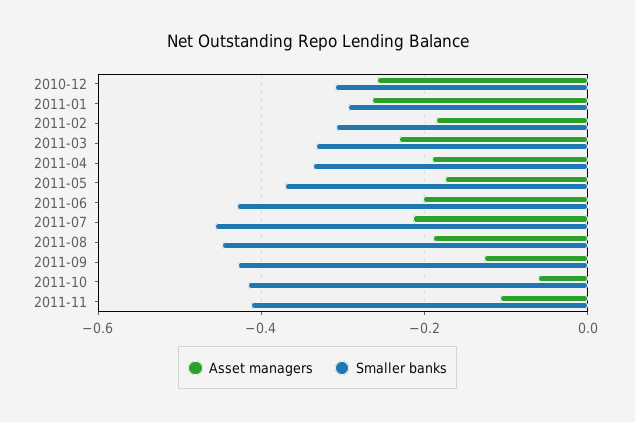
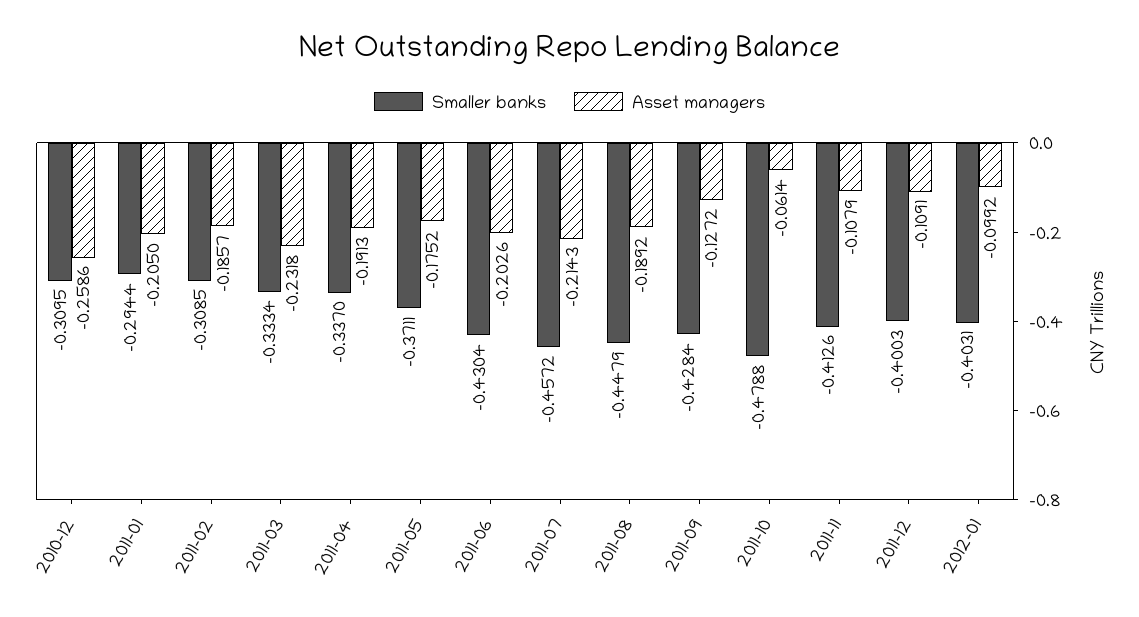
Asset managers, 2011-01: -0.26 -> -0.205
Smaller banks, 2011-10: -0.42 -> -0.4788
Smaller banks, 2011-12: none -> -0.4003
Asset managers, 2011-12: none -> -0.1091
Smaller banks, 2012-01: none -> -0.4031
Asset managers, 2012-01: none -> -0.0992

